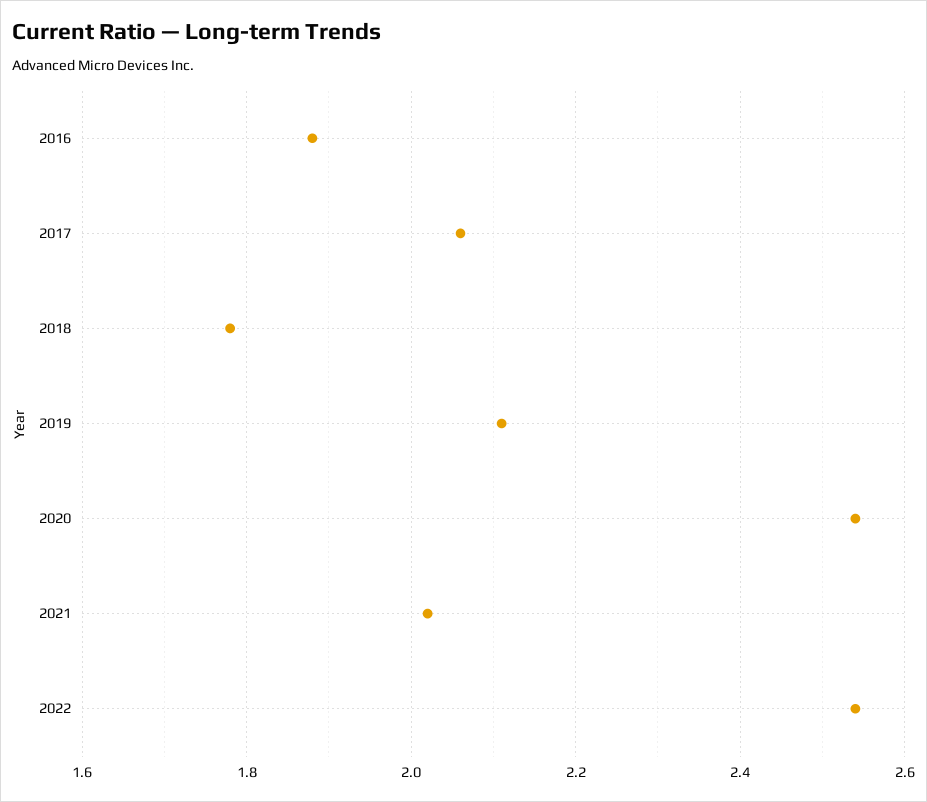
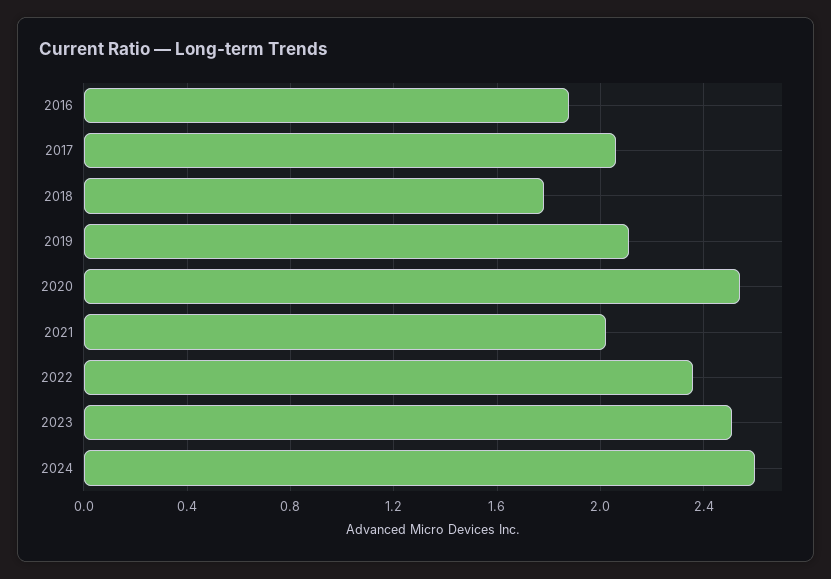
2022: 2.55 -> 2.35
2023: none -> 2.5
2024: none -> 2.6

